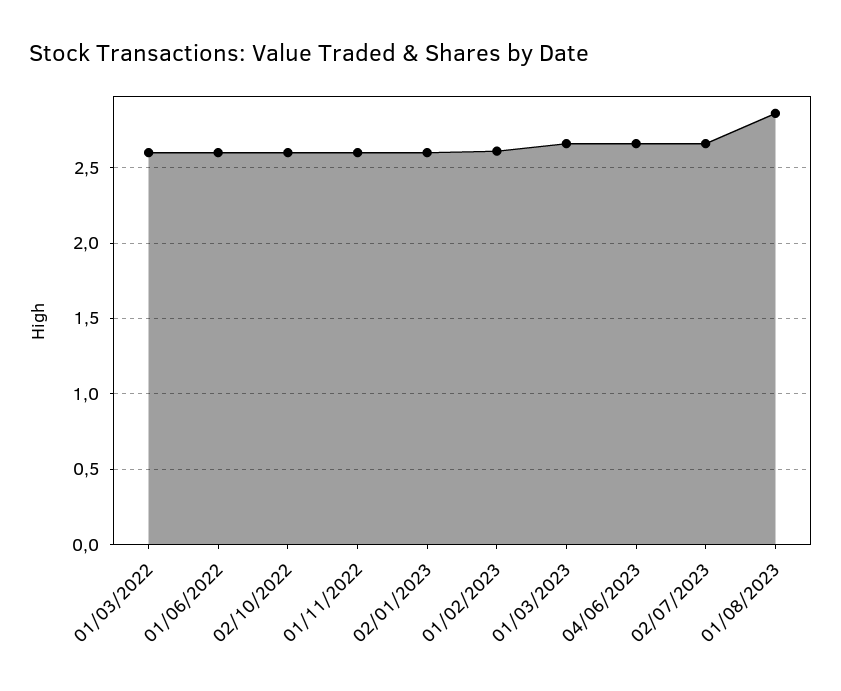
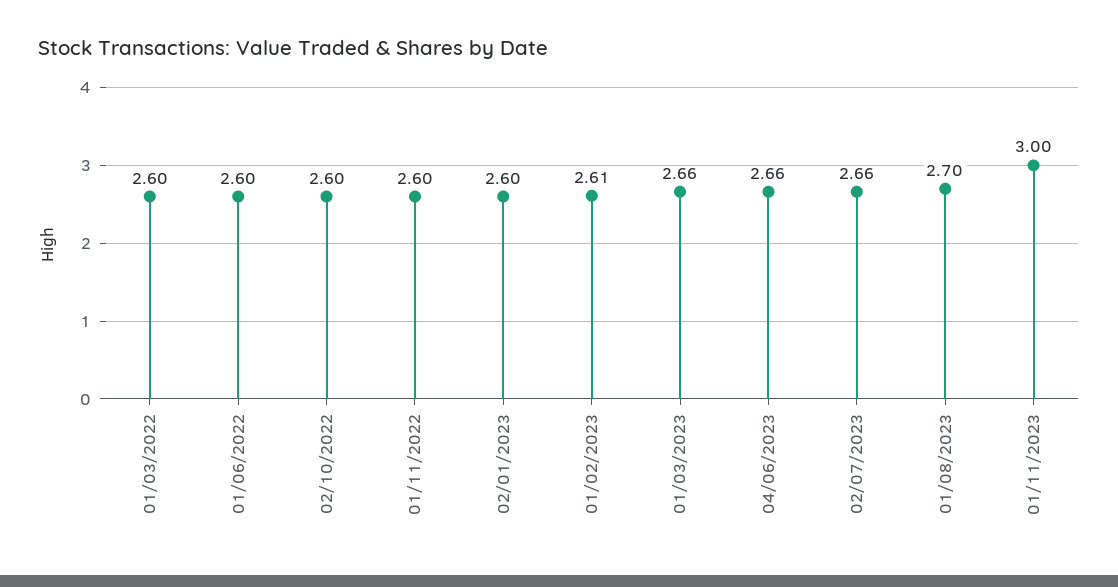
01/08/2023: 2.85 -> 2.7
01/11/2023: none -> 3

